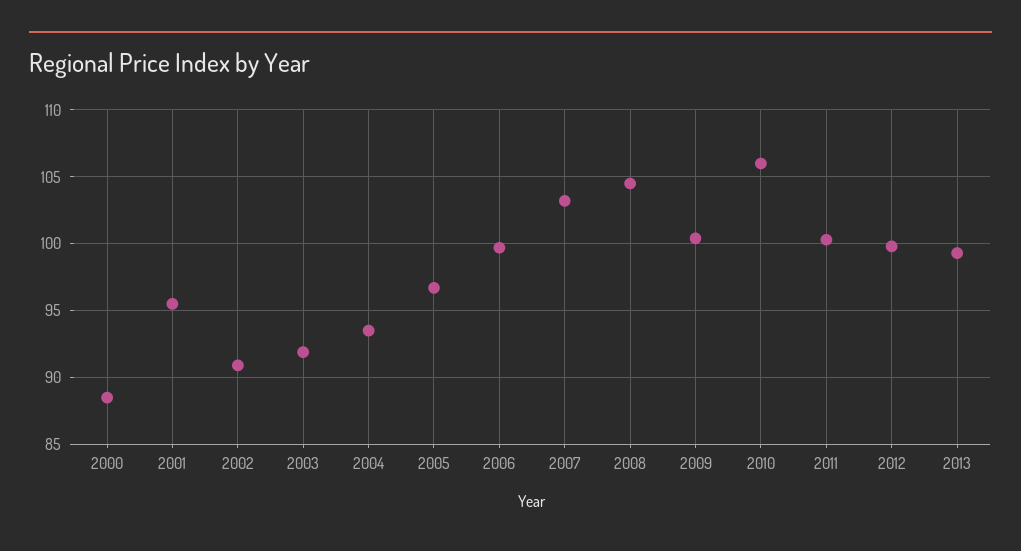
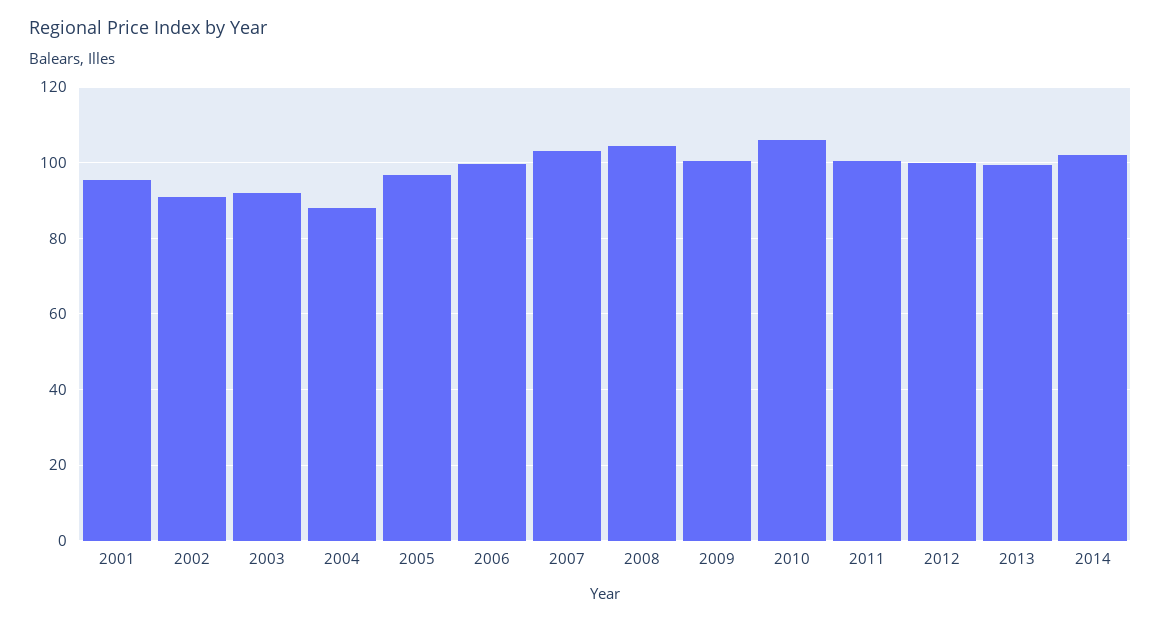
2000: 88.5 -> none
2004: 93.5 -> 88
2014: none -> 102

